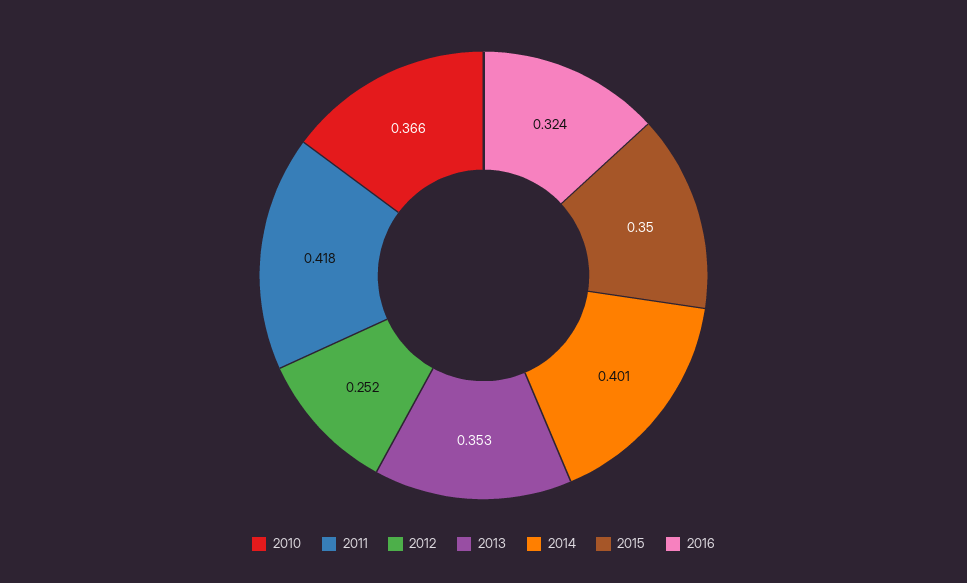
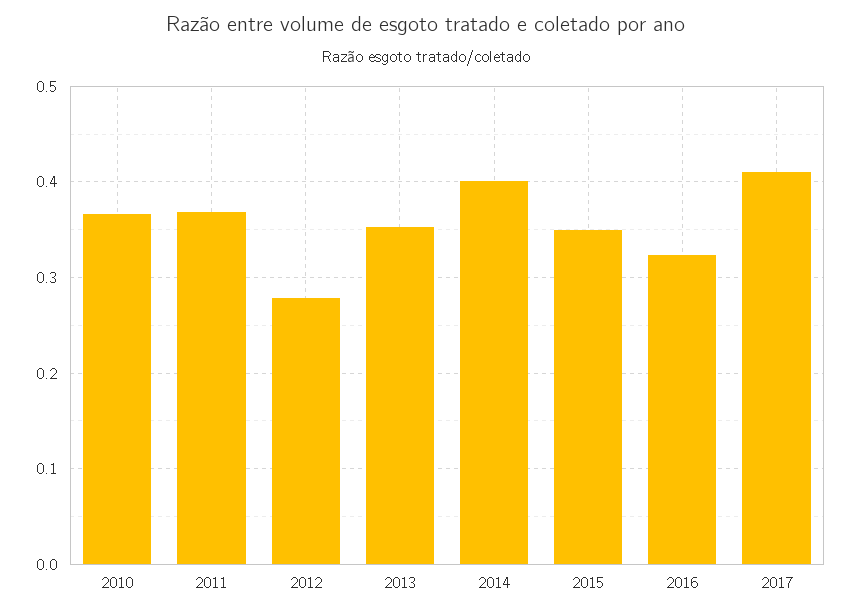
2011: 0.418 -> 0.37
2012: 0.252 -> 0.28
2017: none -> 0.41

